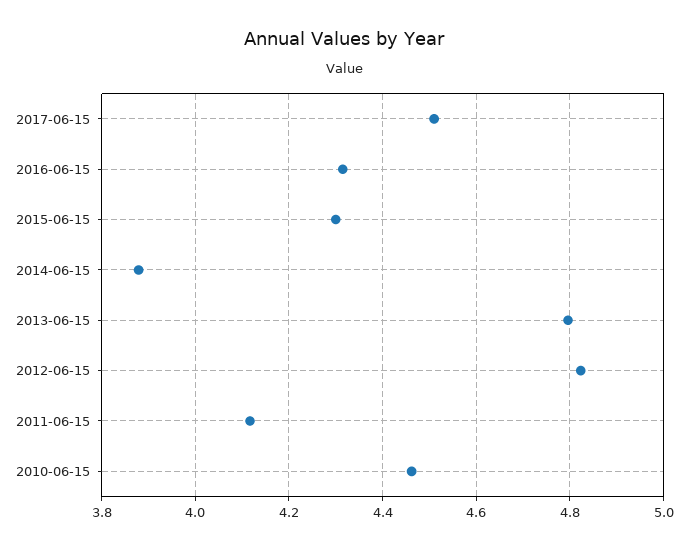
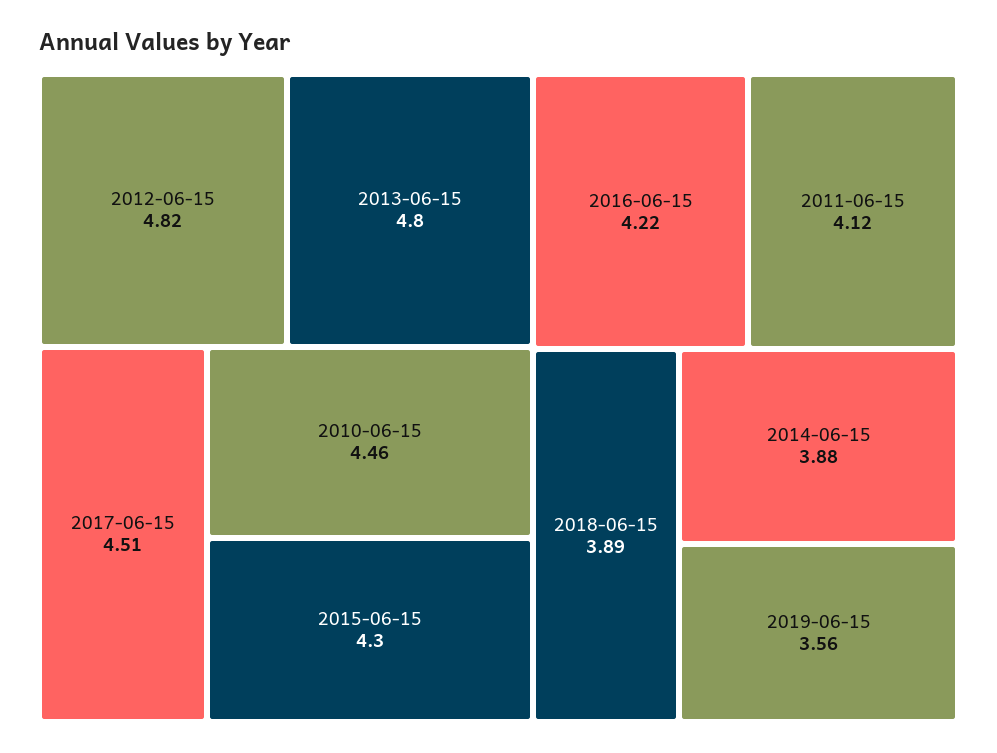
2016-06-15: 4.32 -> 4.22
2018-06-15: none -> 3.89
2019-06-15: none -> 3.56

